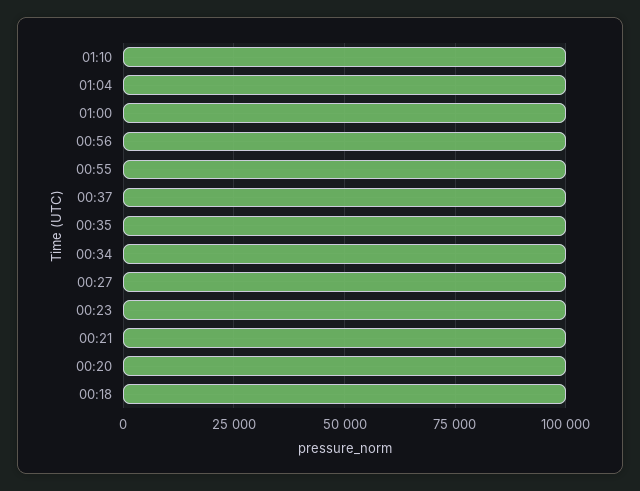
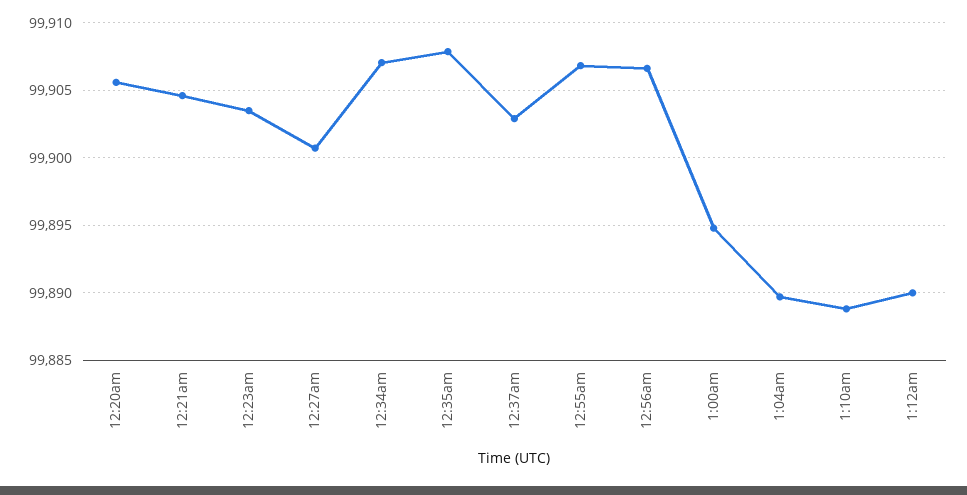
00:18: 100000 -> none
1:12am: none -> 99890

